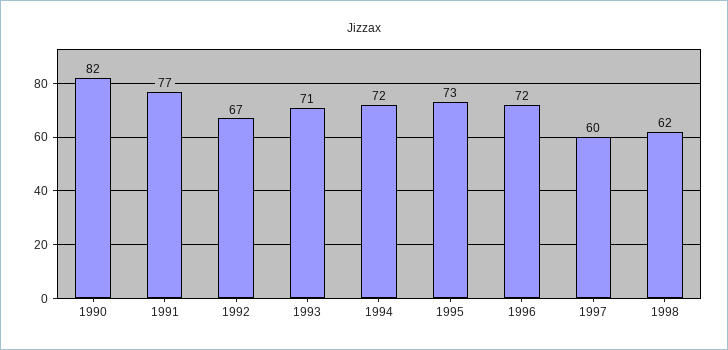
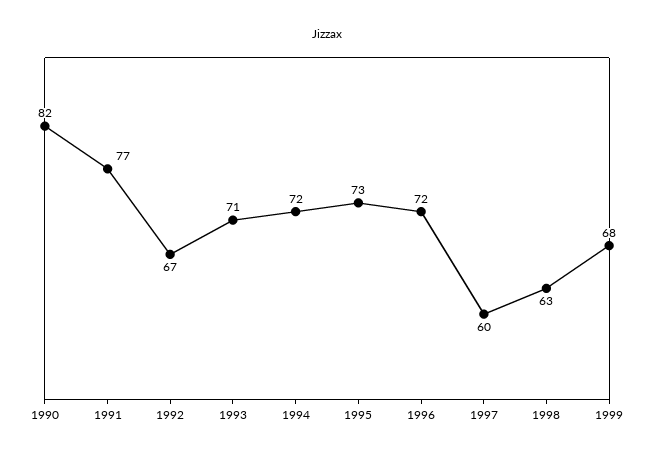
1998: 62 -> 63
1999: none -> 68

